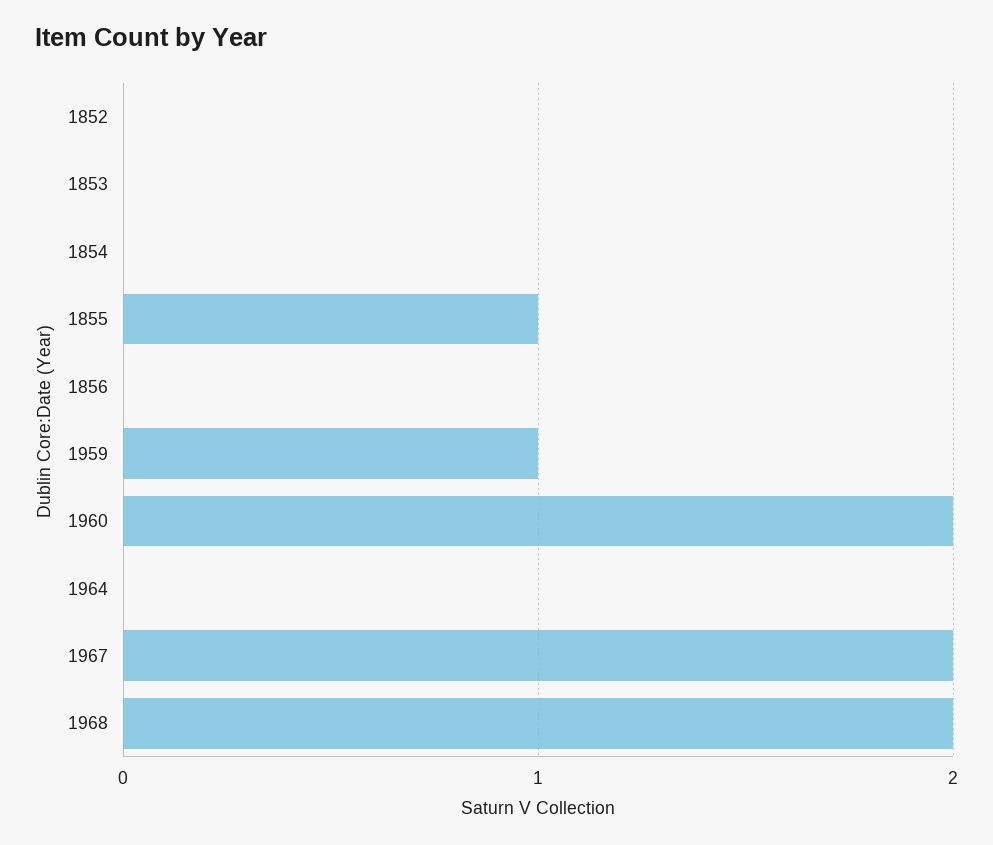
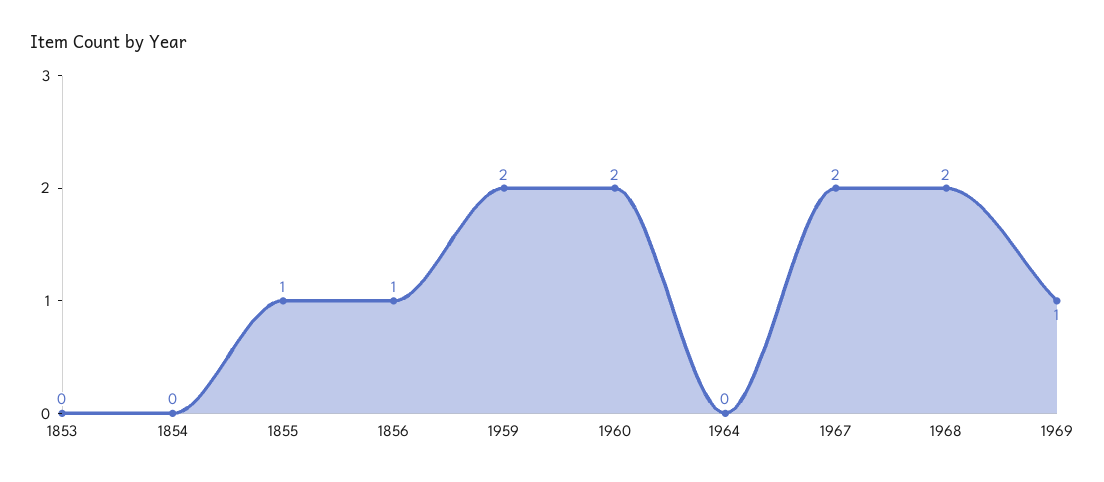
1852: 0 -> none
1856: 0 -> 1
1959: 1 -> 2
1969: none -> 1

